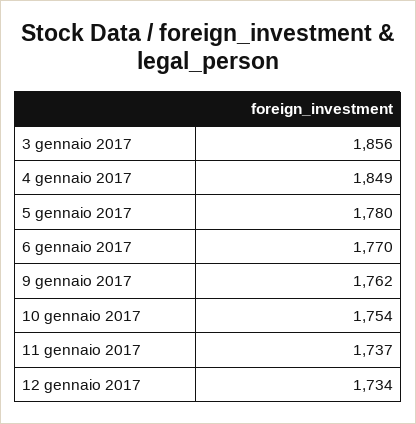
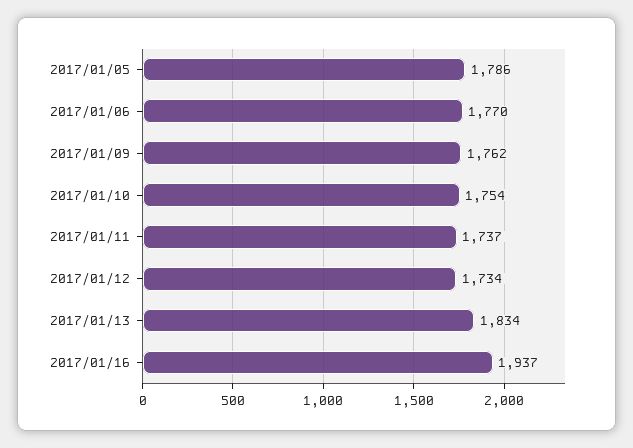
3 gennaio 2017: 1856 -> none
4 gennaio 2017: 1849 -> none
5 gennaio 2017: 1780 -> 1786
2017/01/13: none -> 1834
2017/01/16: none -> 1937

